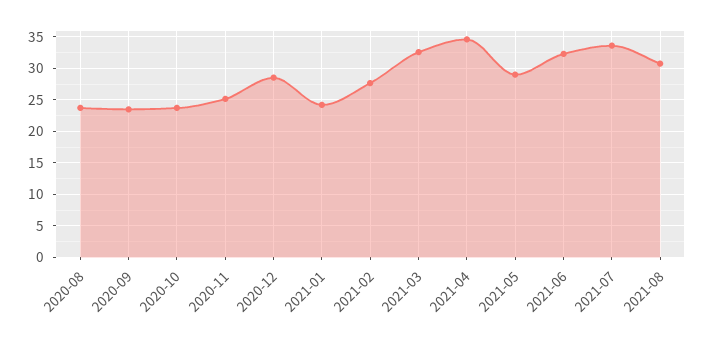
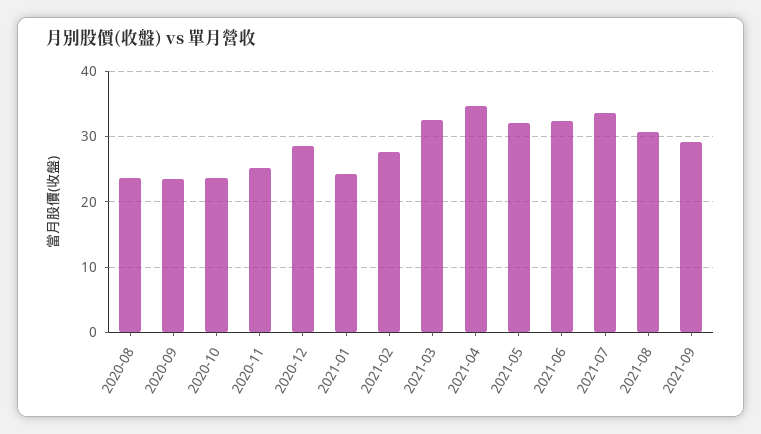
2021-05: 29 -> 32
2021-09: none -> 29

